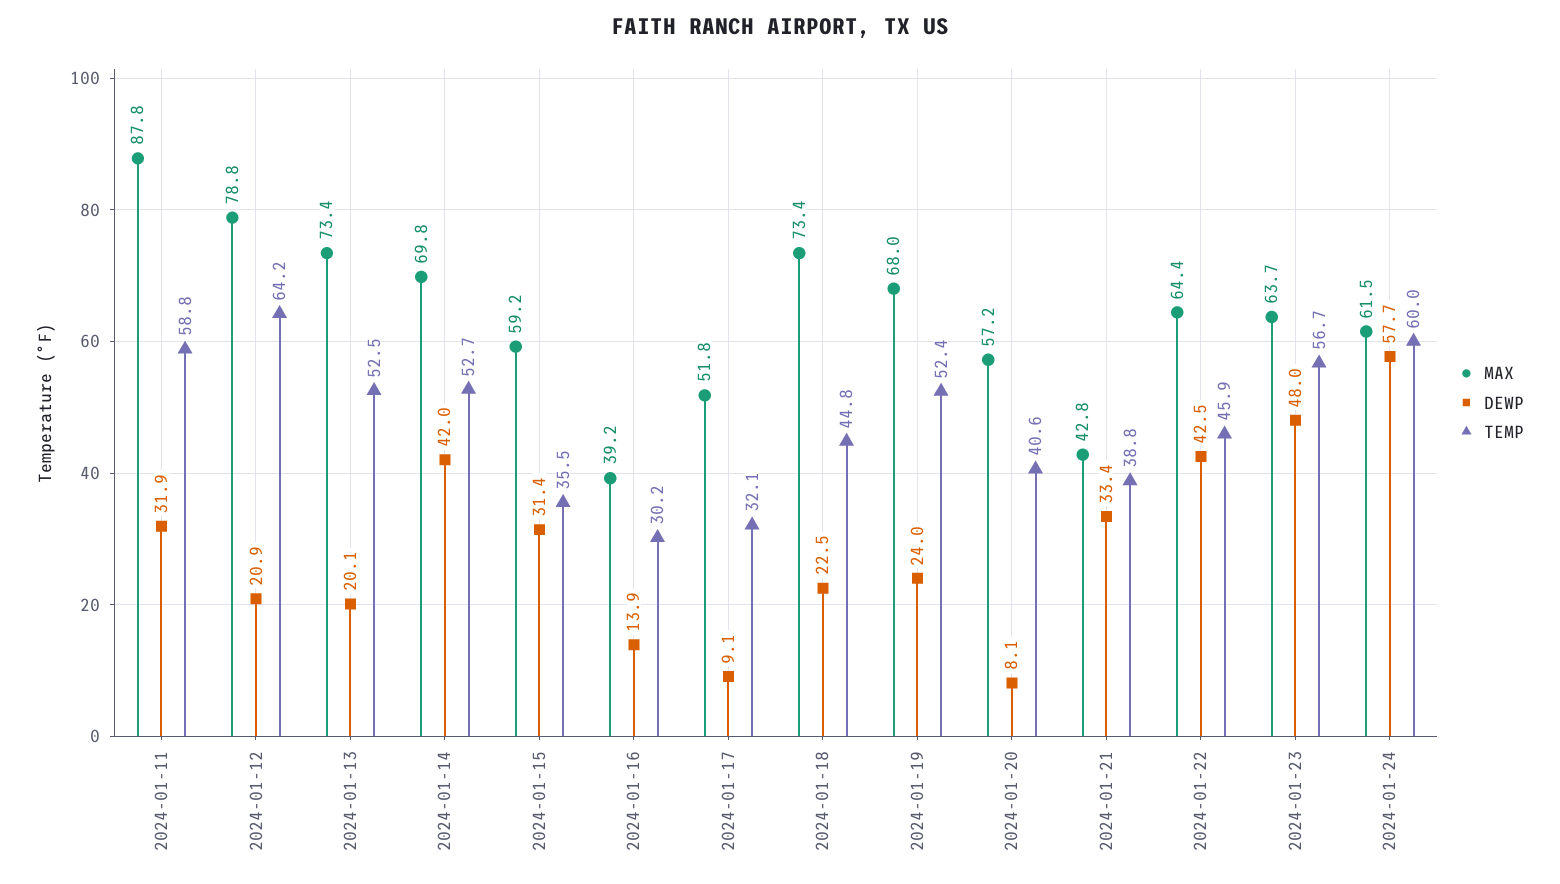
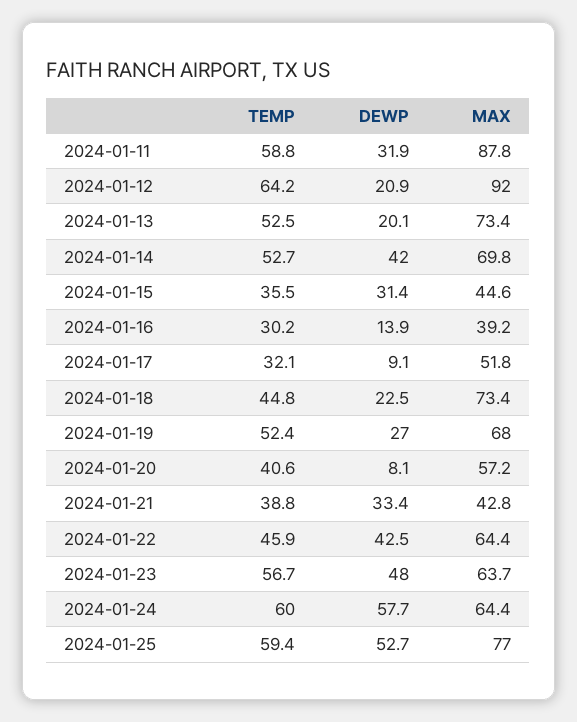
MAX, 2024-01-12: 78.8 -> 92
MAX, 2024-01-15: 59.2 -> 44.6
DEWP, 2024-01-19: 24 -> 27
MAX, 2024-01-24: 61.5 -> 64.4
TEMP, 2024-01-25: none -> 59.4
DEWP, 2024-01-25: none -> 52.7
MAX, 2024-01-25: none -> 77

